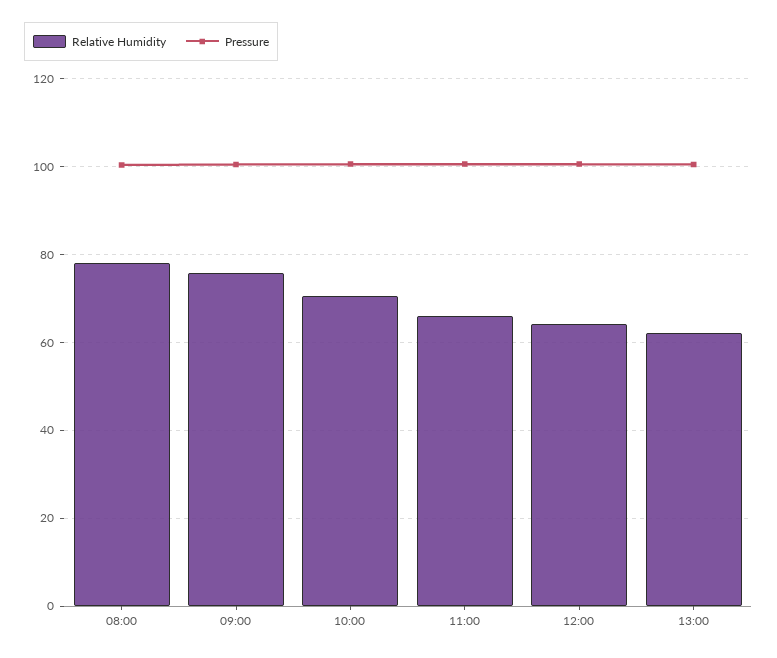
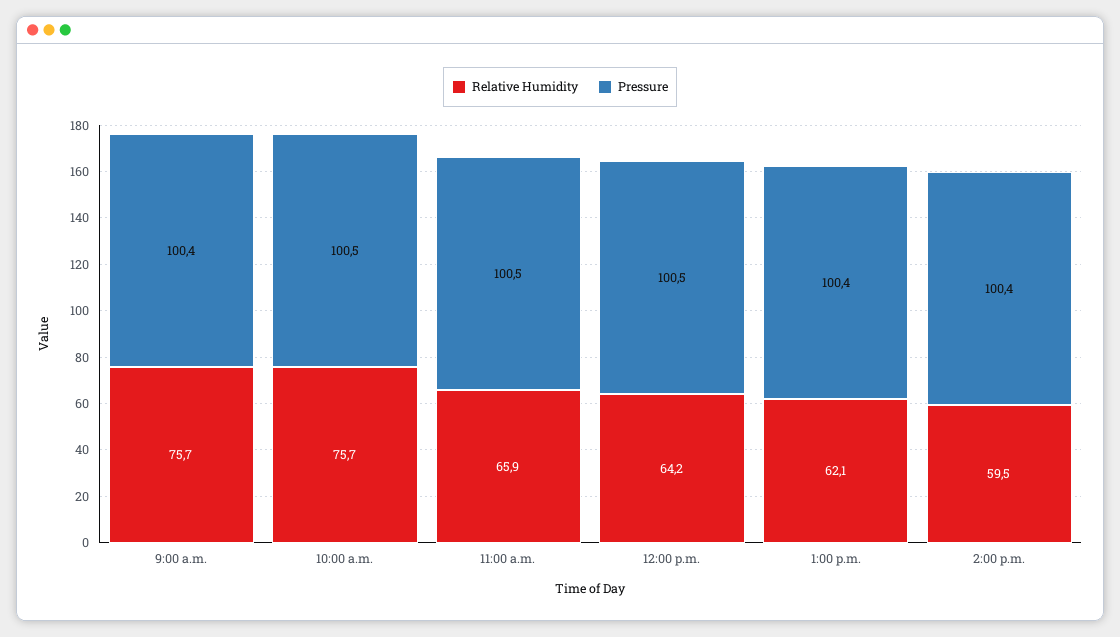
Relative Humidity, 08:00: 78 -> none
Pressure, 08:00: 100 -> none
Relative Humidity, 10:00: 70 -> 75.7
Relative Humidity, 2:00 p.m.: none -> 59.5
Pressure, 2:00 p.m.: none -> 100.4

